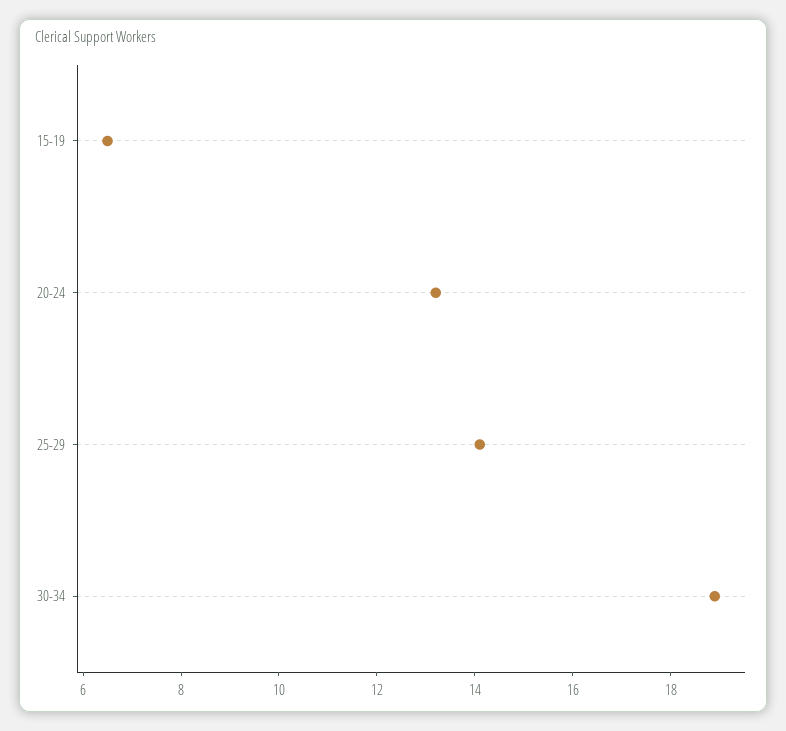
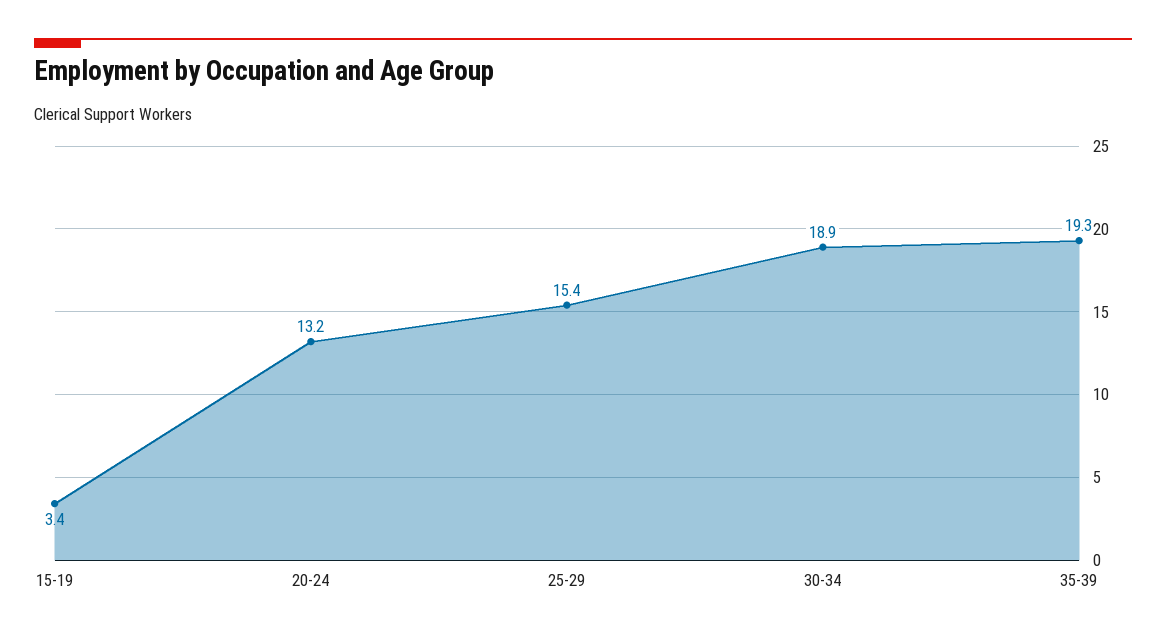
15-19: 6.5 -> 3.4
25-29: 14 -> 15.4
35-39: none -> 19.3

